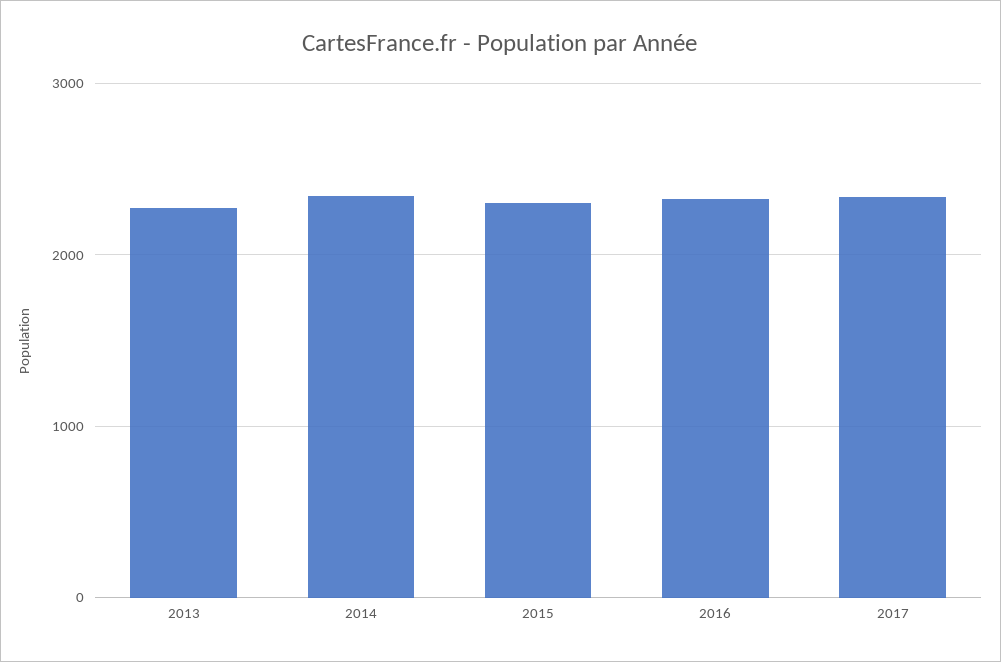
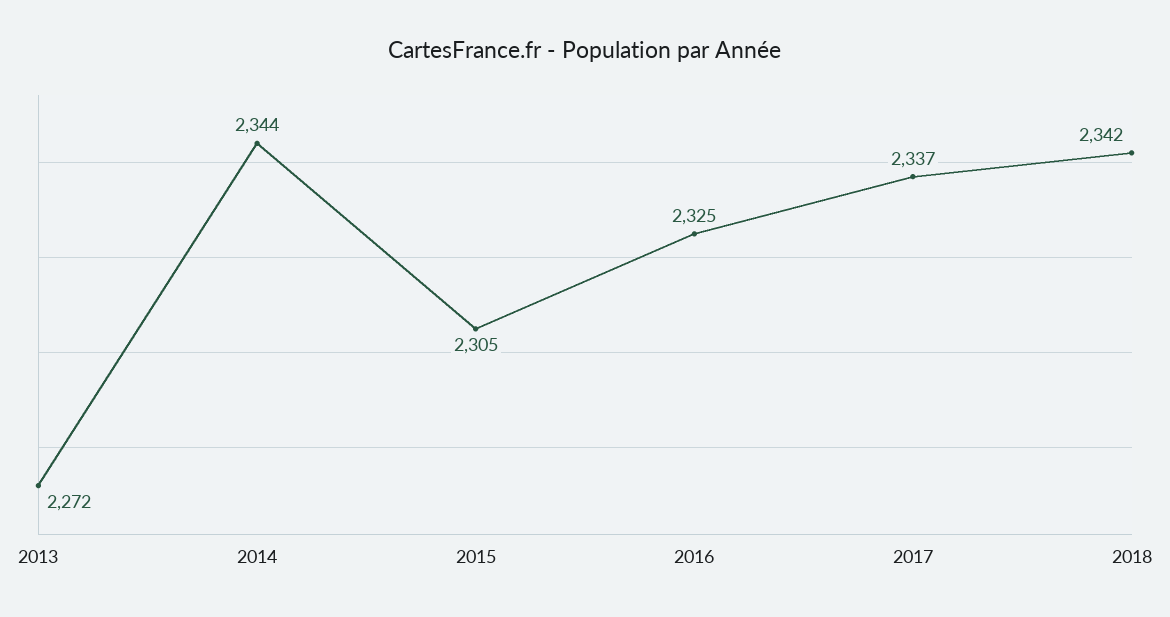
2018: none -> 2342

